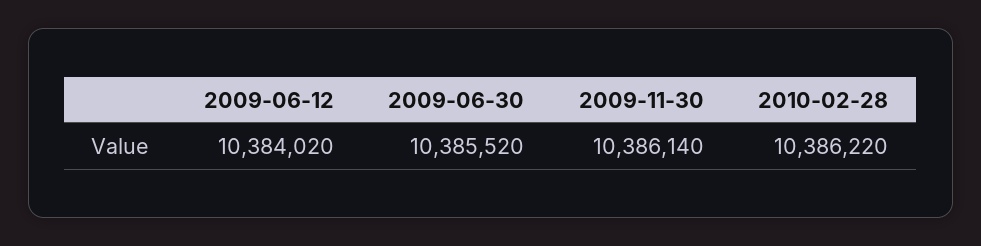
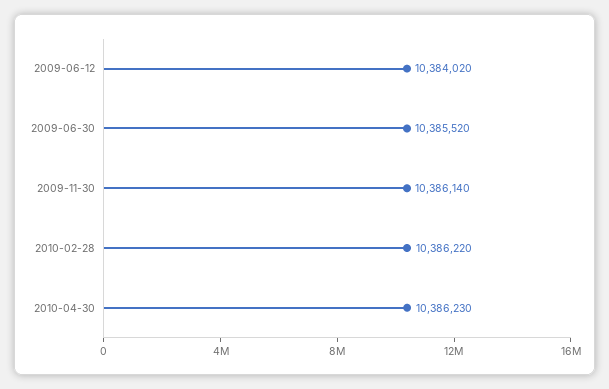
2010-04-30: none -> 10386230

